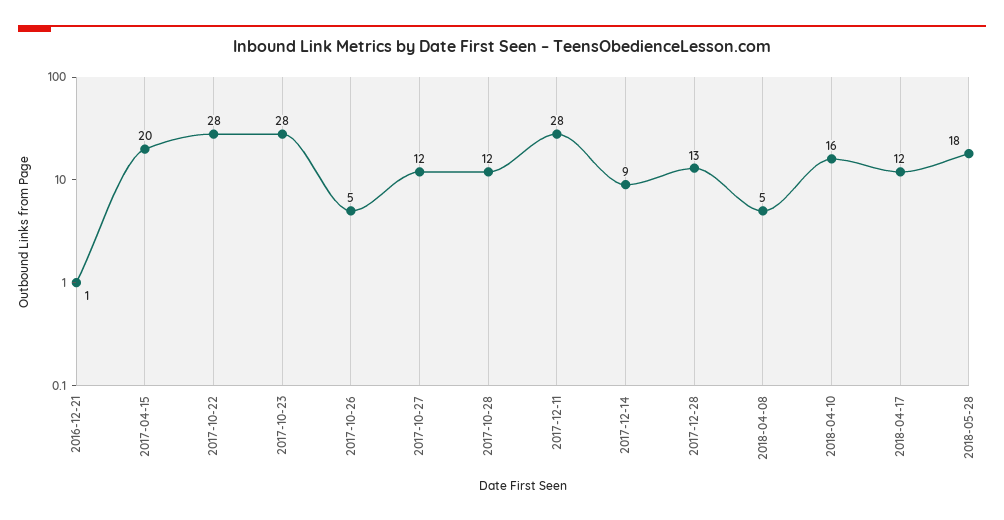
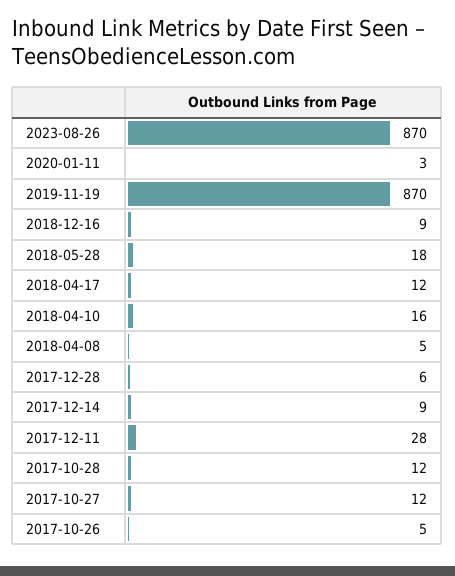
2016-12-21: 1 -> none
2017-04-15: 20 -> none
2017-10-22: 28 -> none
2017-10-23: 28 -> none
2017-12-28: 13 -> 6
2023-08-26: none -> 870
2020-01-11: none -> 3
2019-11-19: none -> 870
2018-12-16: none -> 9

